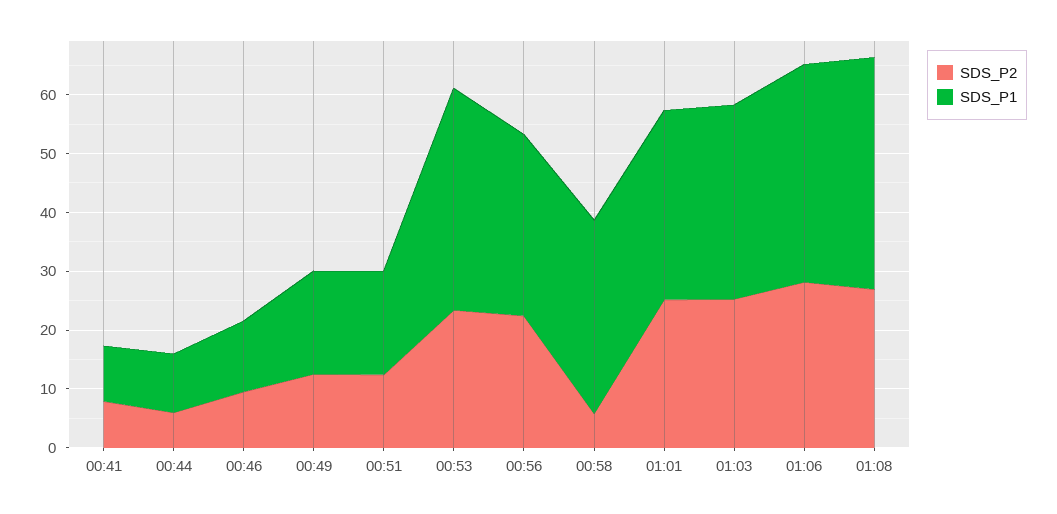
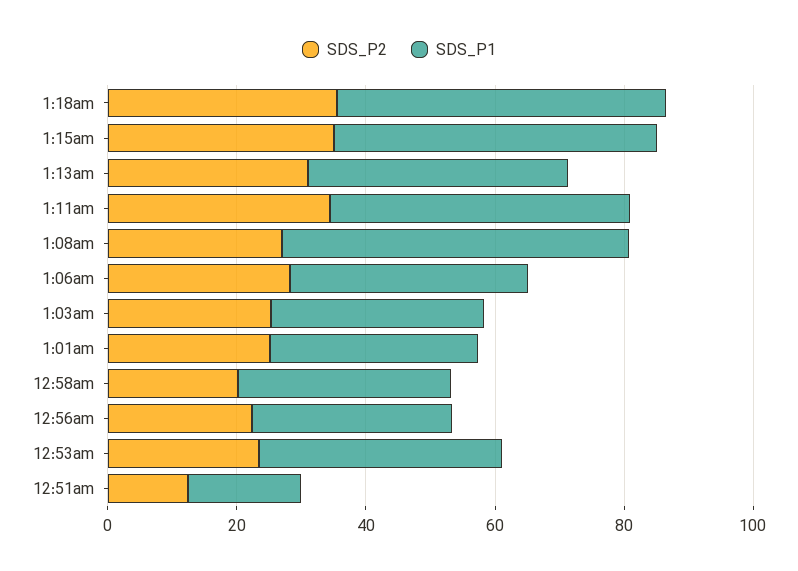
SDS_P2, 00:41: 8 -> none
SDS_P1, 00:41: 10 -> none
SDS_P2, 00:44: 6 -> none
SDS_P1, 00:44: 10 -> none
SDS_P2, 00:46: 10 -> none
SDS_P1, 00:46: 12 -> none
SDS_P2, 00:49: 12 -> none
SDS_P1, 00:49: 18 -> none
SDS_P2, 00:58: 6 -> 20
SDS_P1, 01:08: 40 -> 55
SDS_P2, 1:18am: none -> 35
SDS_P1, 1:18am: none -> 50
SDS_P2, 1:15am: none -> 35
SDS_P1, 1:15am: none -> 50
SDS_P2, 1:13am: none -> 30
SDS_P1, 1:13am: none -> 40
SDS_P2, 1:11am: none -> 35
SDS_P1, 1:11am: none -> 45

